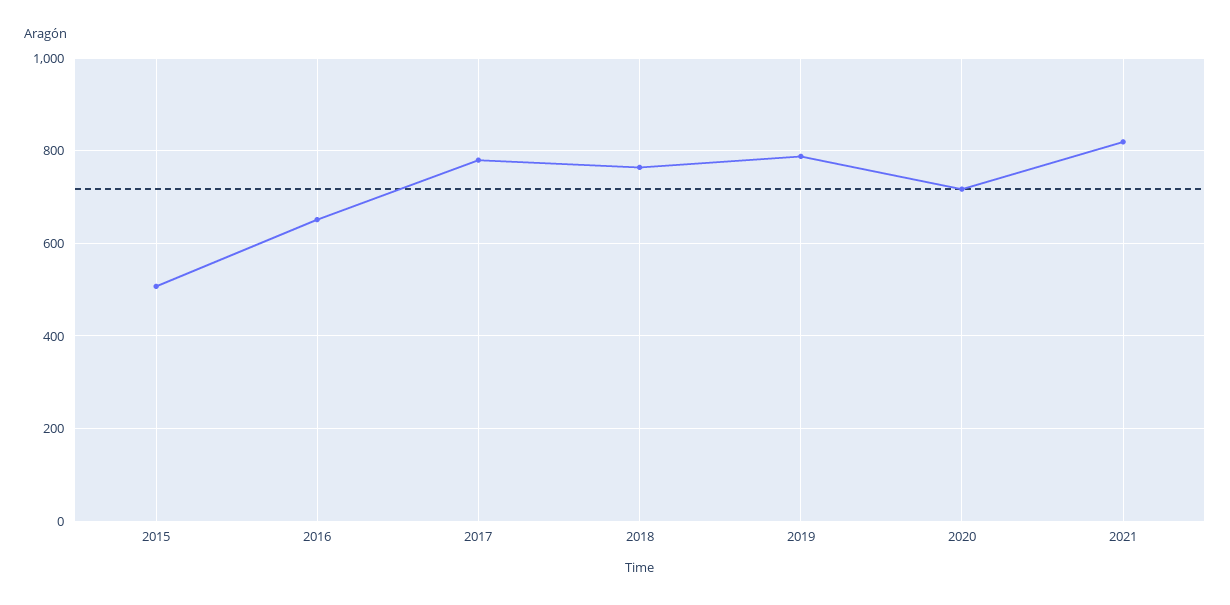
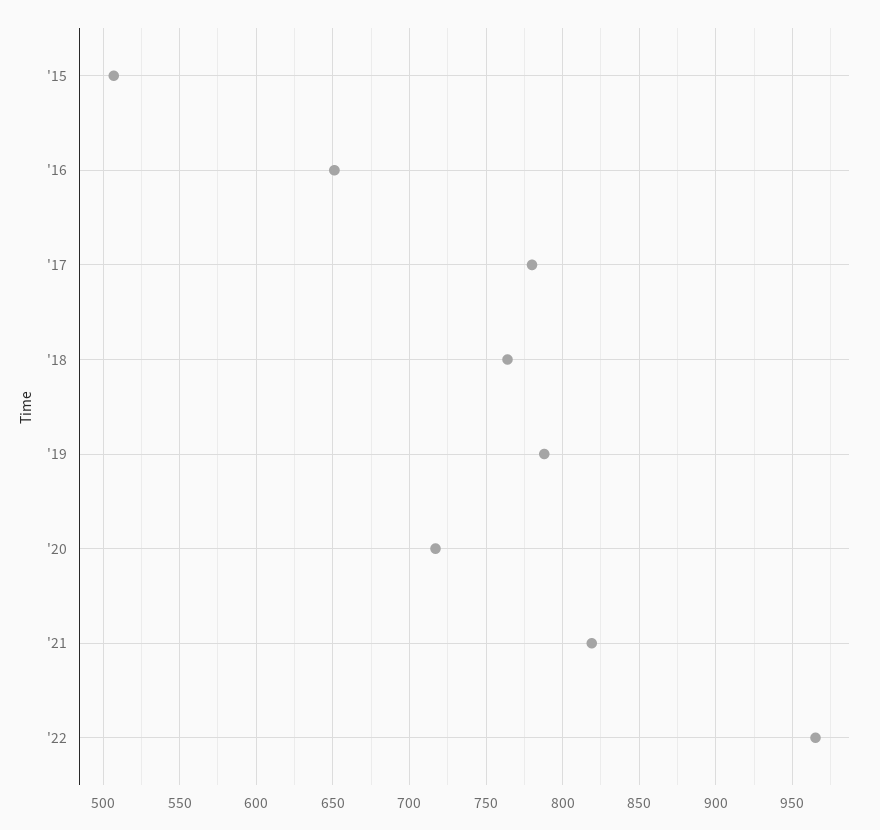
'22: none -> 965

